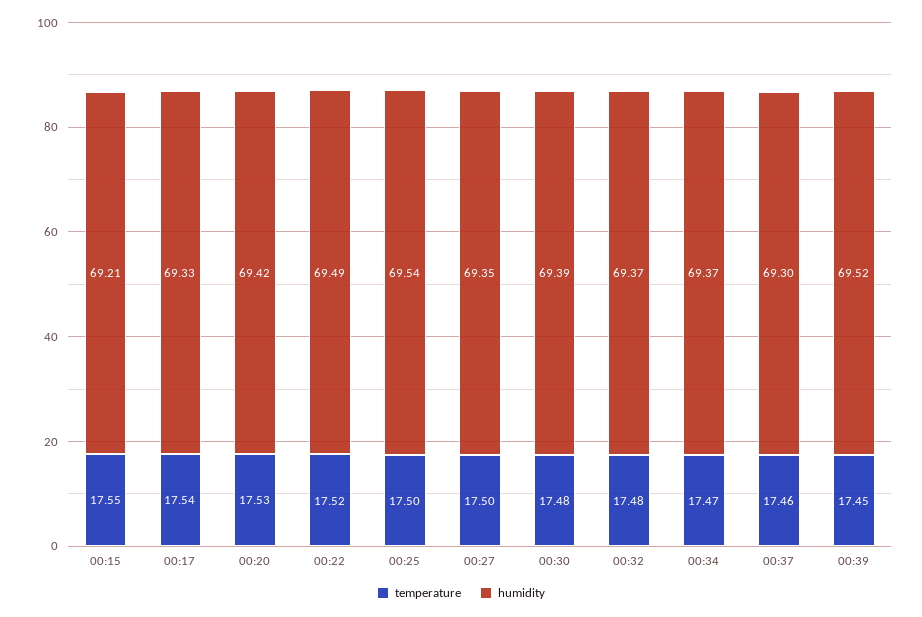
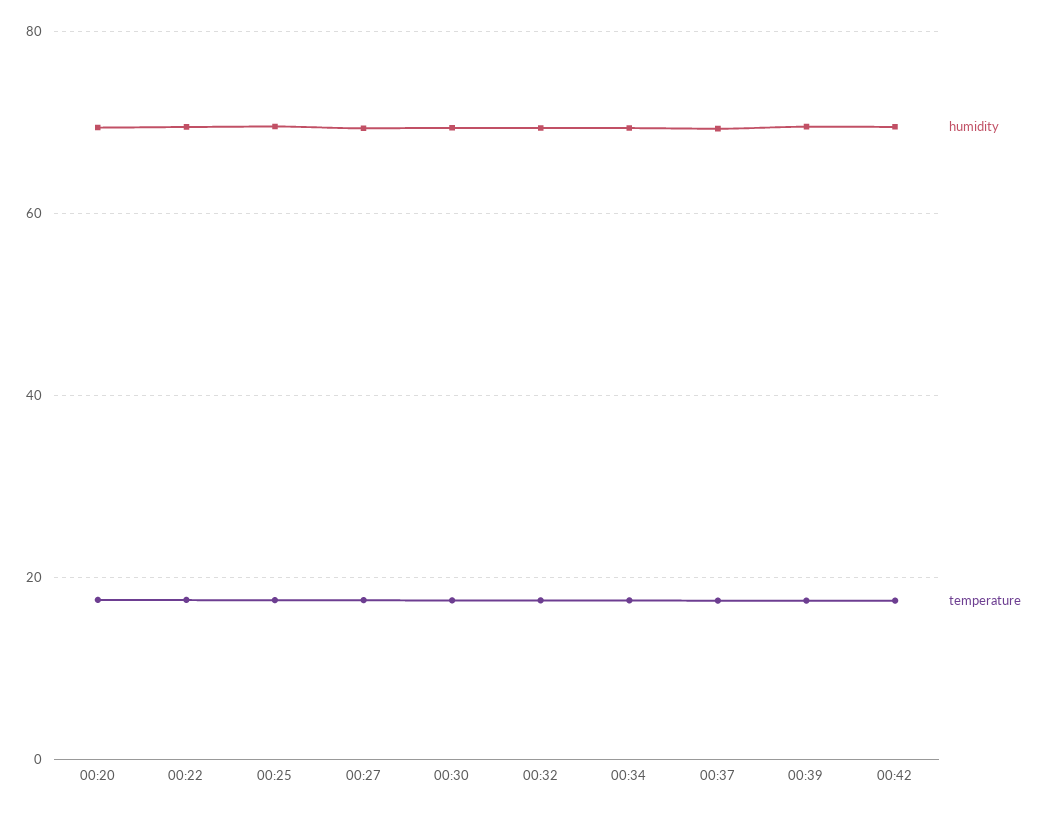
temperature, 00:15: 17.55 -> none
humidity, 00:15: 69.21 -> none
temperature, 00:17: 17.54 -> none
humidity, 00:17: 69.33 -> none
humidity, 00:42: none -> 70
temperature, 00:42: none -> 18

